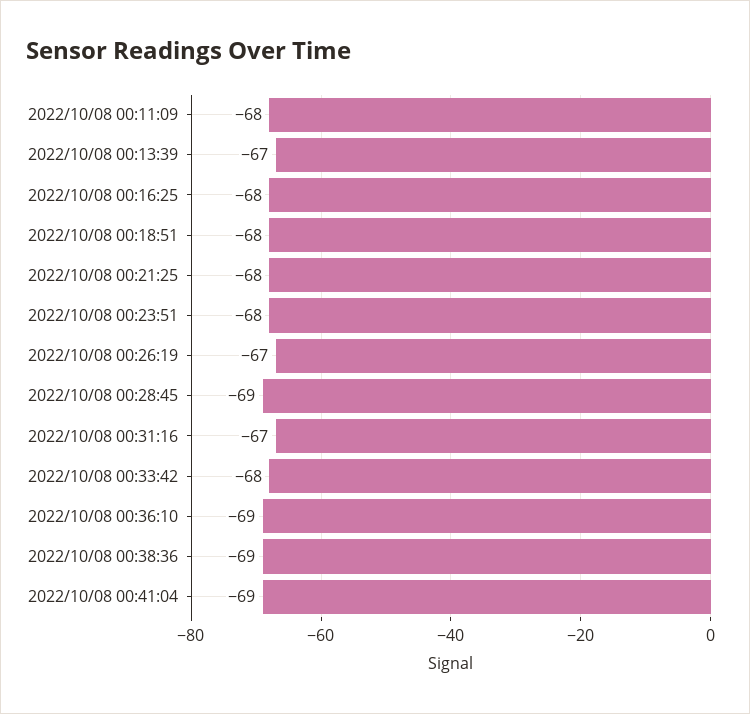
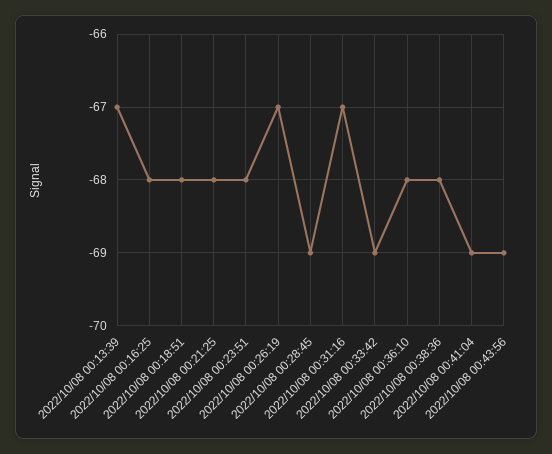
2022/10/08 00:11:09: -68 -> none
2022/10/08 00:33:42: -68 -> -69
2022/10/08 00:36:10: -69 -> -68
2022/10/08 00:38:36: -69 -> -68
2022/10/08 00:43:56: none -> -69

